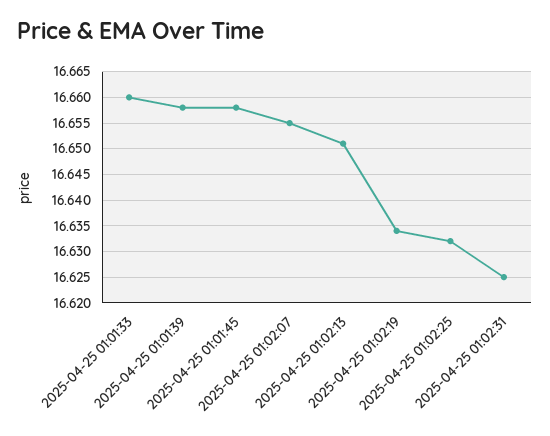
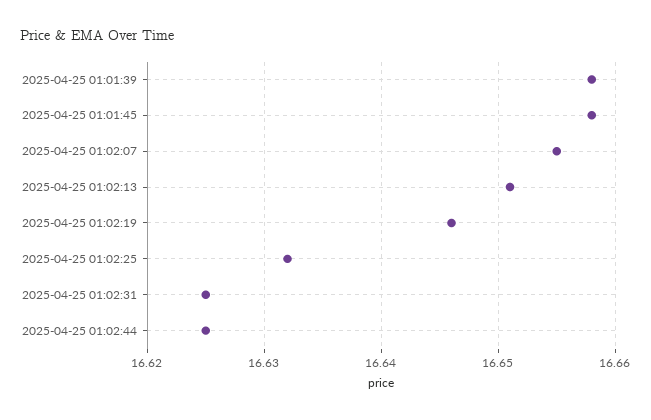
2025-04-25 01:01:33: 16.66 -> none
2025-04-25 01:02:19: 16.635 -> 16.646
2025-04-25 01:02:44: none -> 16.625

